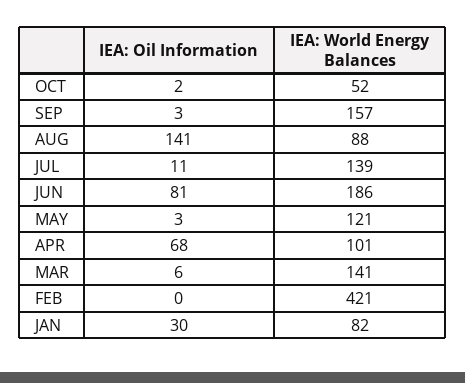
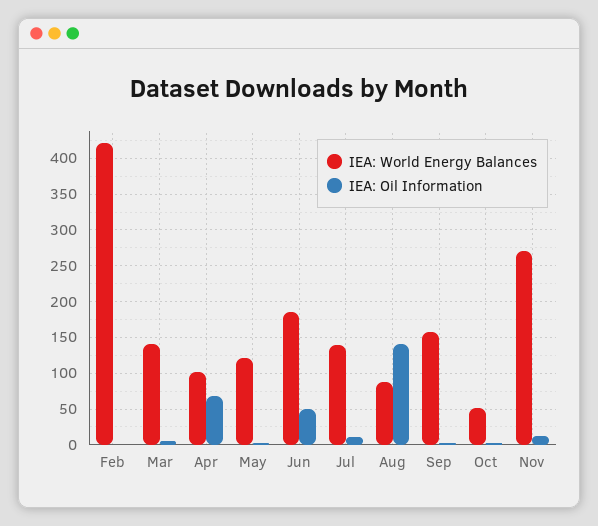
IEA: Oil Information, JUN: 81 -> 50
IEA: Oil Information, JAN: 30 -> none
IEA: World Energy Balances, JAN: 82 -> none
IEA: World Energy Balances, Nov: none -> 270
IEA: Oil Information, Nov: none -> 10

